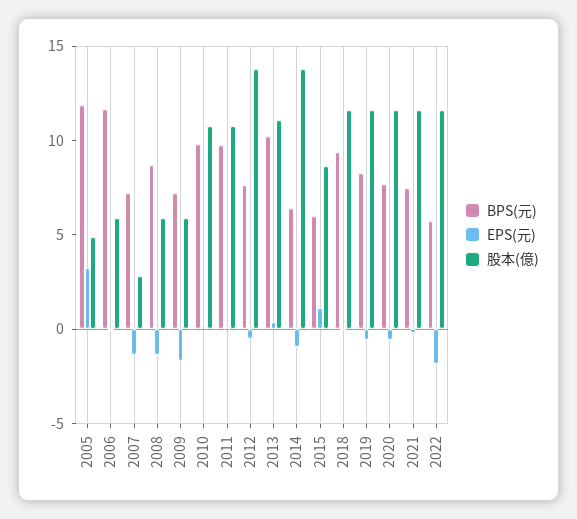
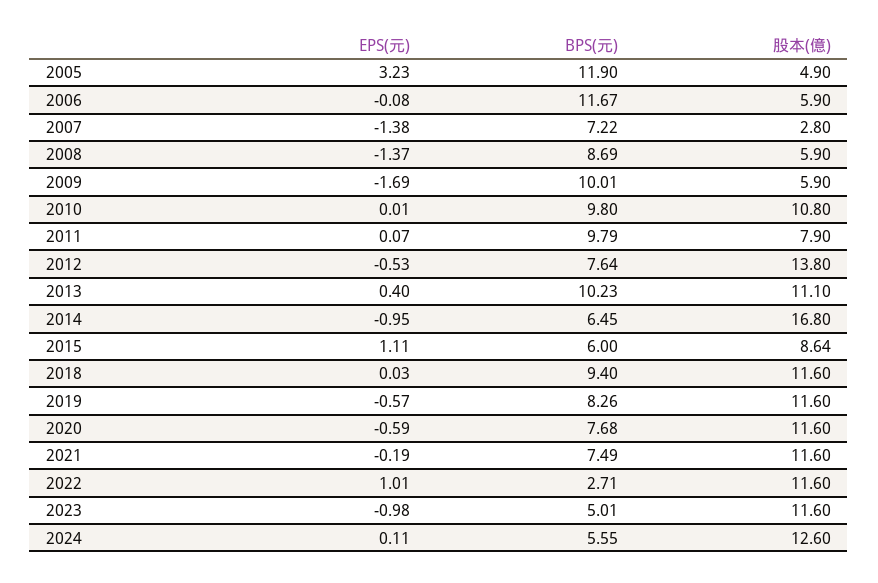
BPS(元), 2009: 7 -> 10.01
股本(億), 2011: 11 -> 7.9
股本(億), 2014: 14 -> 16.8
BPS(元), 2022: 6 -> 2.71
EPS(元), 2022: -2 -> 1.01
EPS(元), 2023: none -> -0.98
BPS(元), 2023: none -> 5.01
股本(億), 2023: none -> 11.6
EPS(元), 2024: none -> 0.11
BPS(元), 2024: none -> 5.55
股本(億), 2024: none -> 12.6

